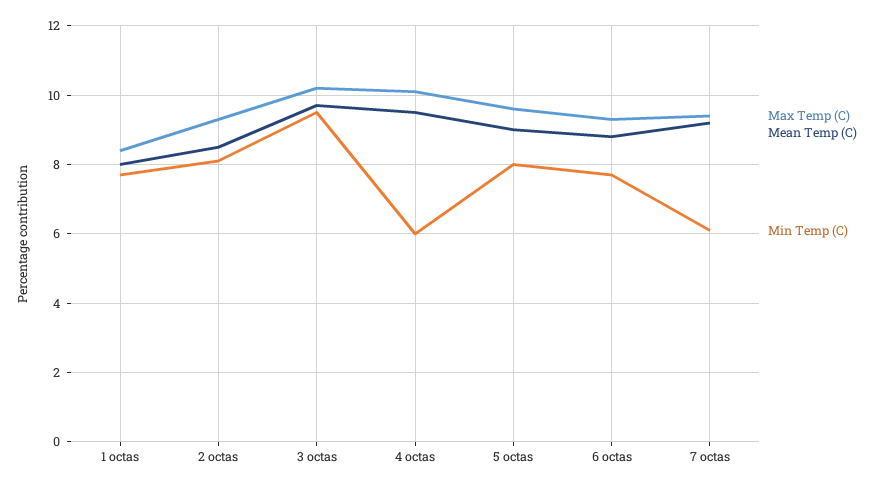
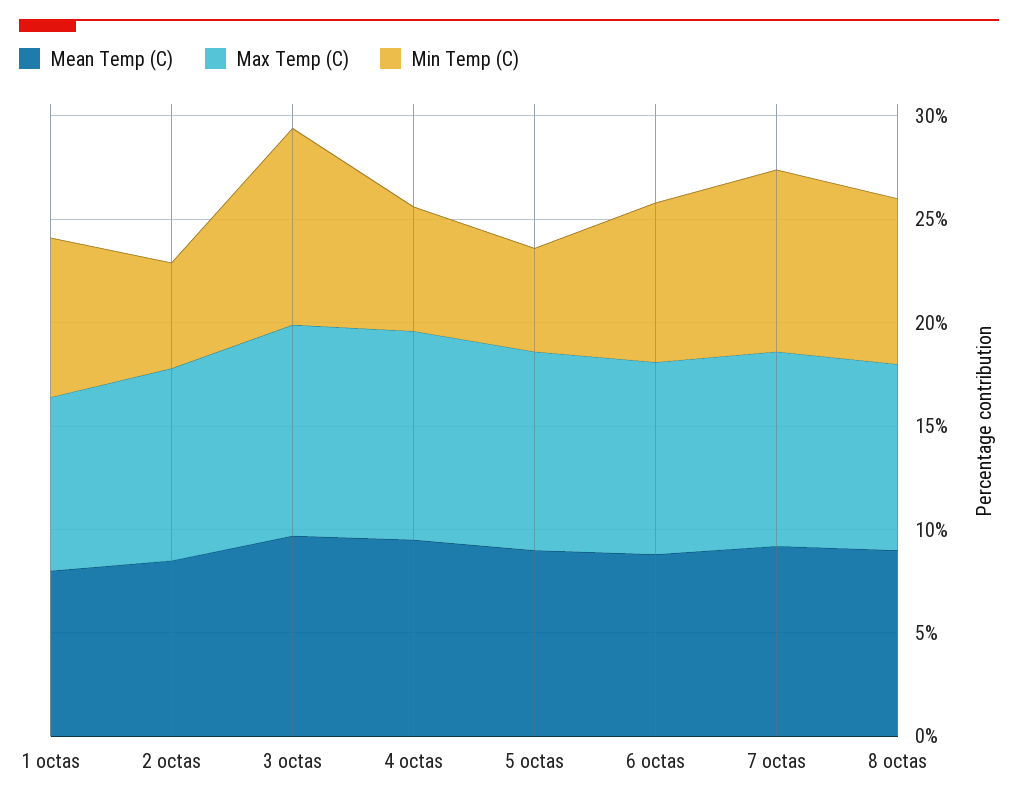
Min Temp (C), 2 octas: 8 -> 5
Min Temp (C), 5 octas: 8 -> 5
Min Temp (C), 7 octas: 6 -> 9
Mean Temp (C), 8 octas: none -> 9
Max Temp (C), 8 octas: none -> 9
Min Temp (C), 8 octas: none -> 8

